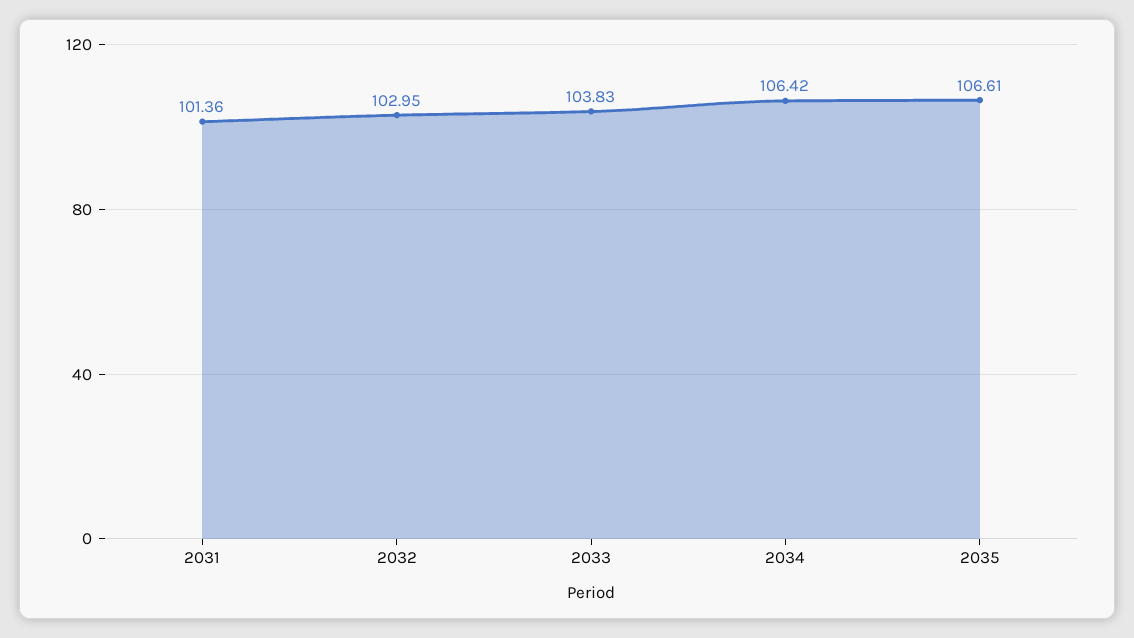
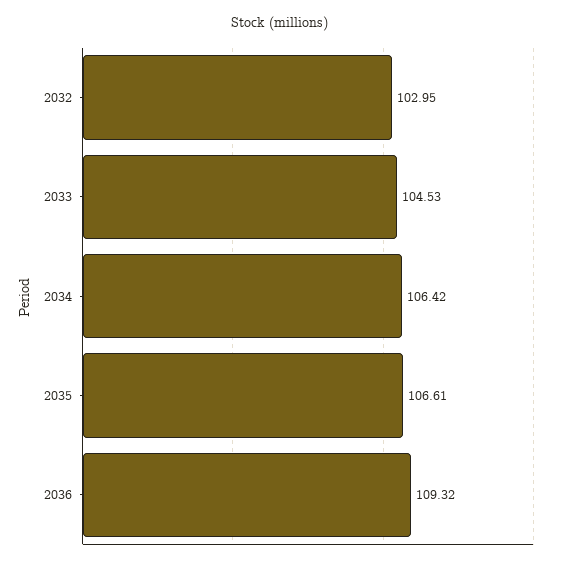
2031: 101.36 -> none
2033: 103.83 -> 104.53
2036: none -> 109.32

